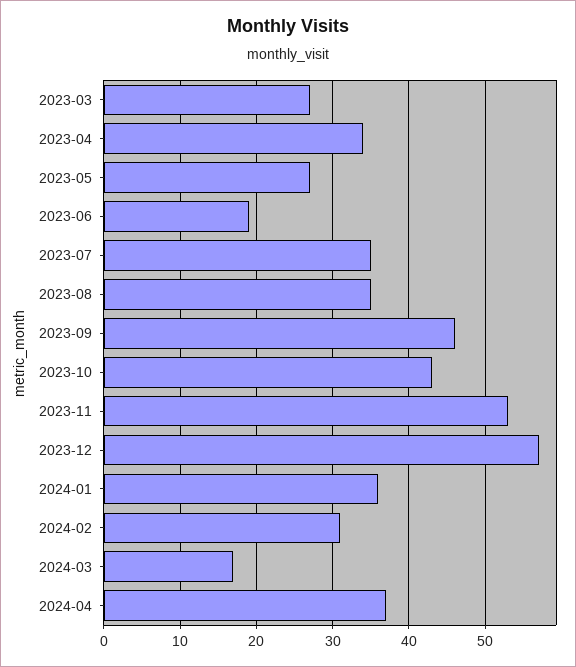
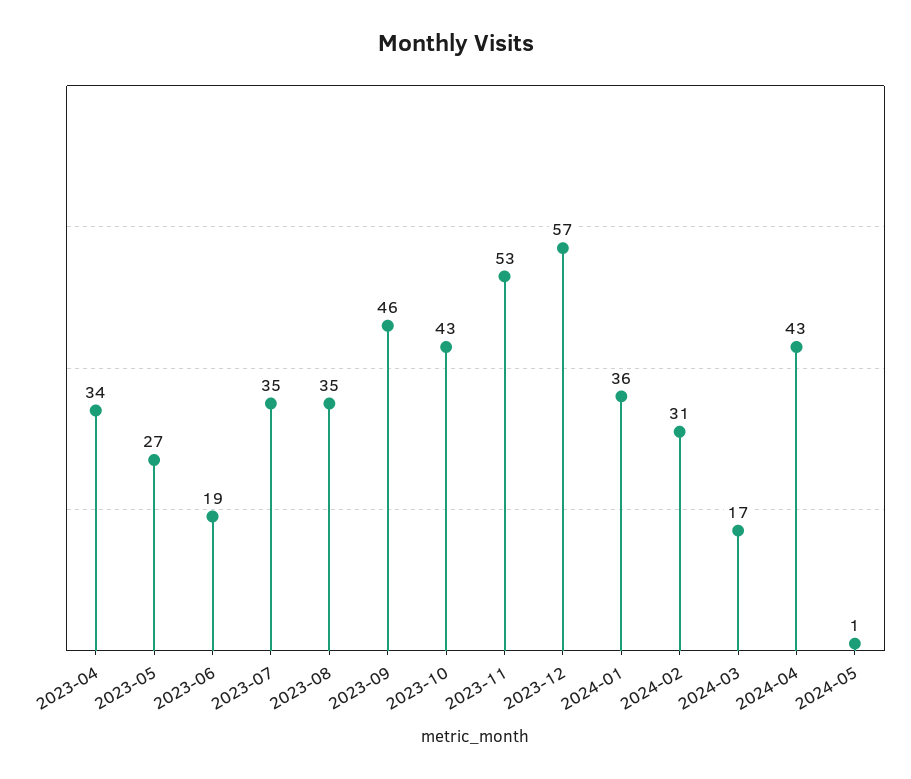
2023-03: 27 -> none
2024-04: 37 -> 43
2024-05: none -> 1

